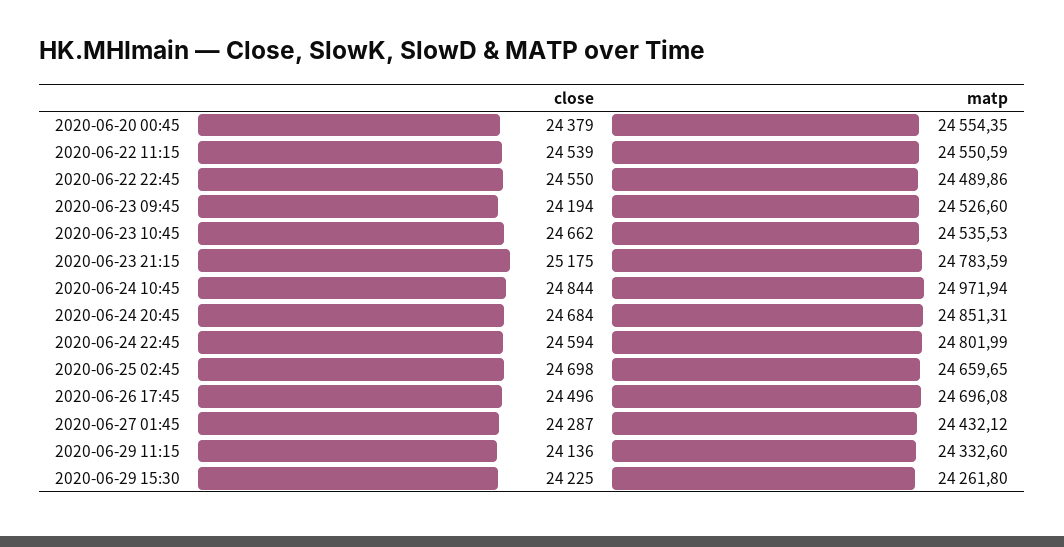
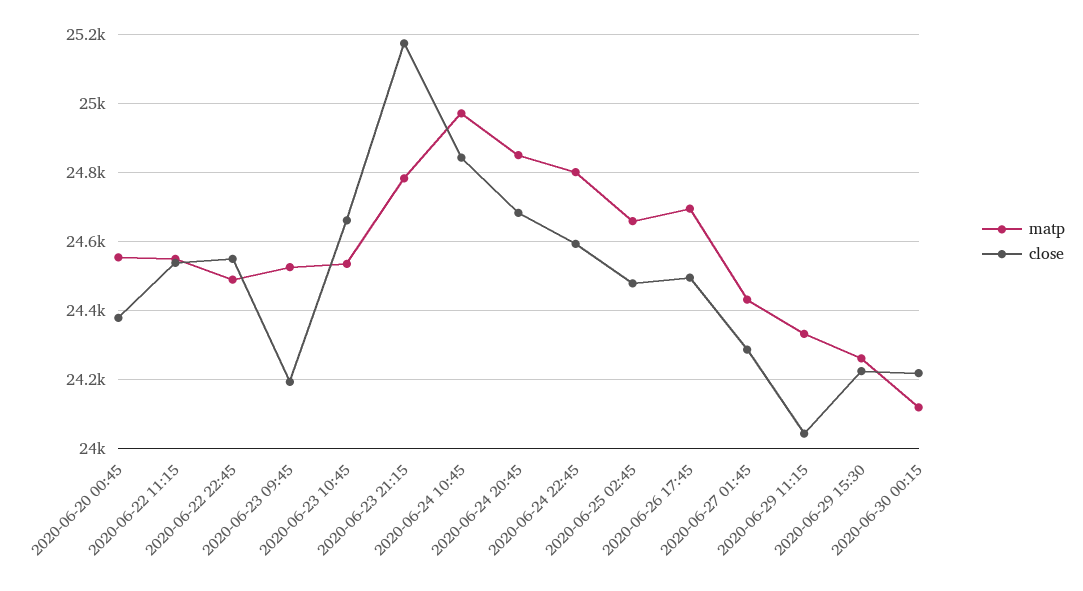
close, 2020-06-25 02:45: 24698 -> 24480
close, 2020-06-29 11:15: 24136 -> 24040
matp, 2020-06-30 00:15: none -> 24120
close, 2020-06-30 00:15: none -> 24220

